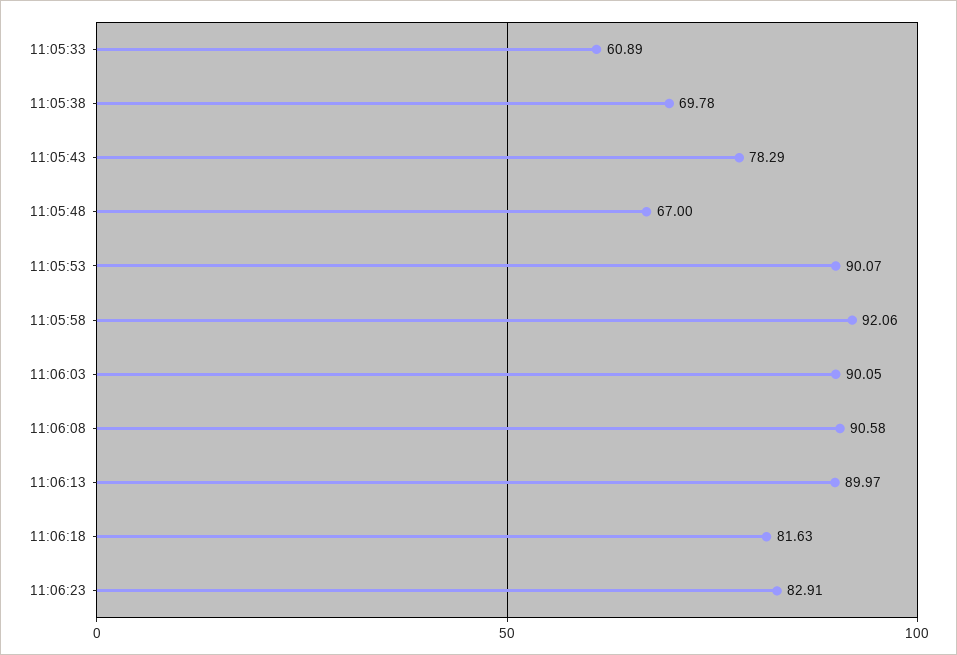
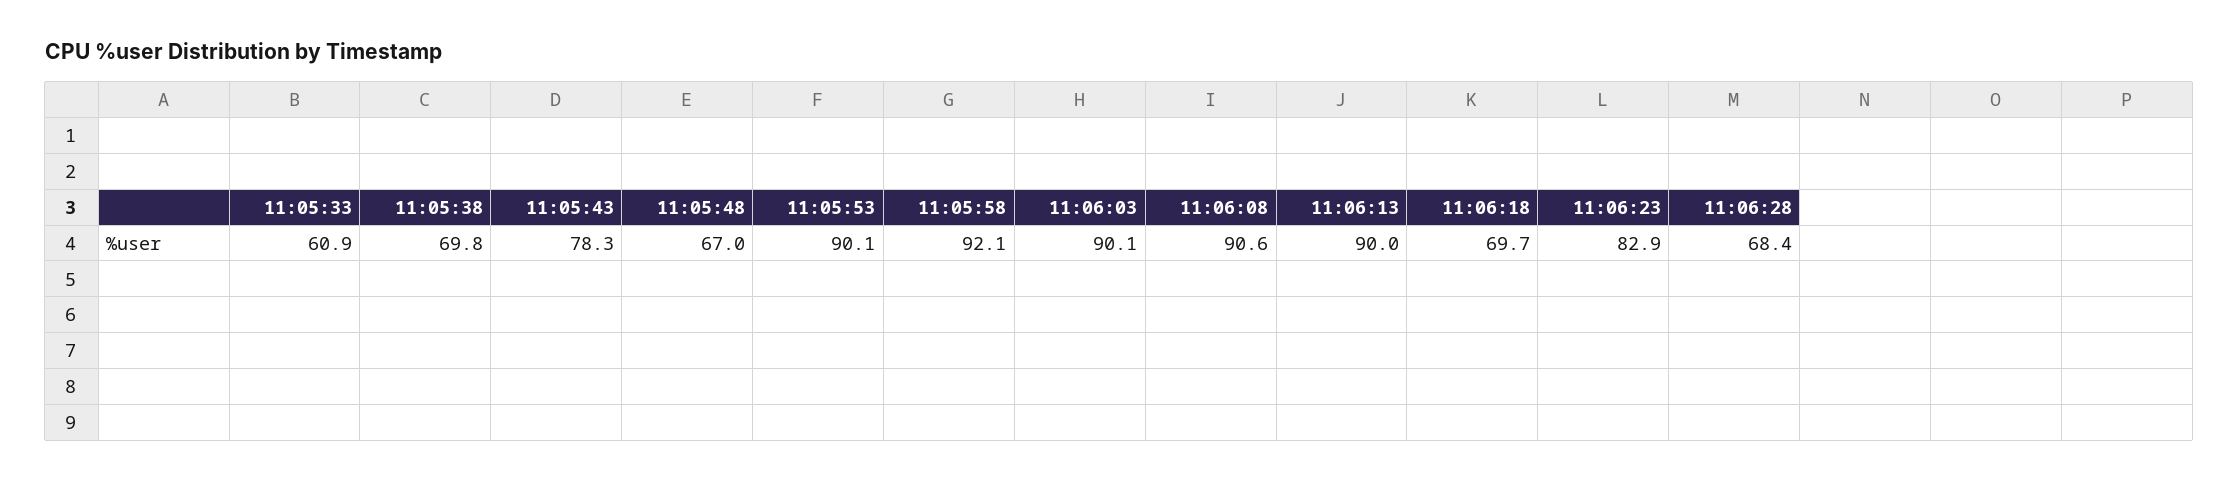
11:06:18: 81.63 -> 69.7
11:06:28: none -> 68.4

